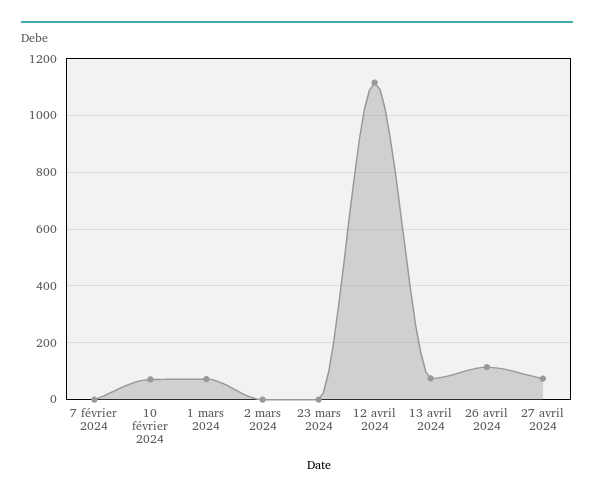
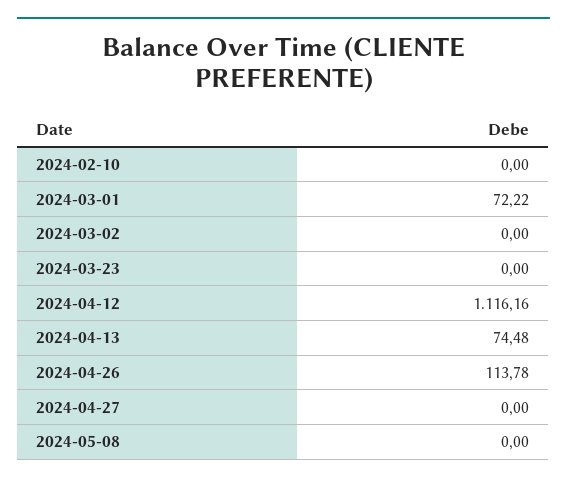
7 février 2024: 0 -> none
10 février 2024: 75 -> 0
27 avril 2024: 75 -> 0
2024-05-08: none -> 0

